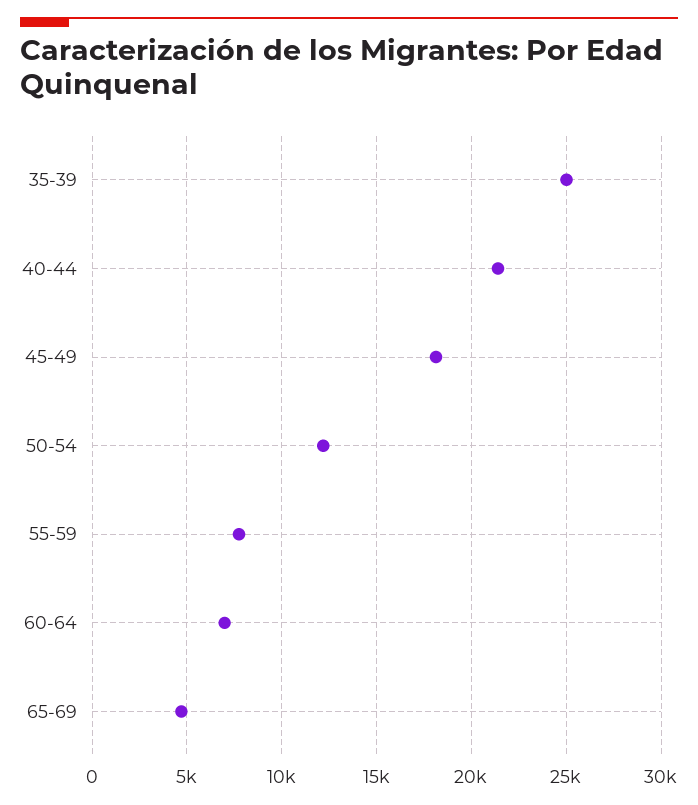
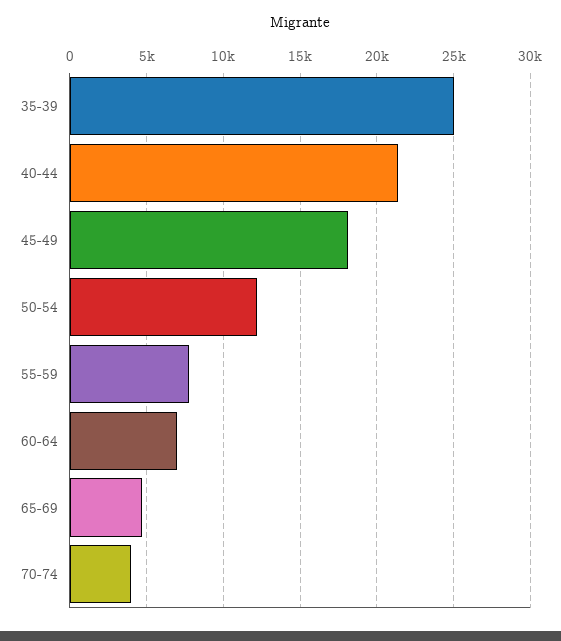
70-74: none -> 4000

